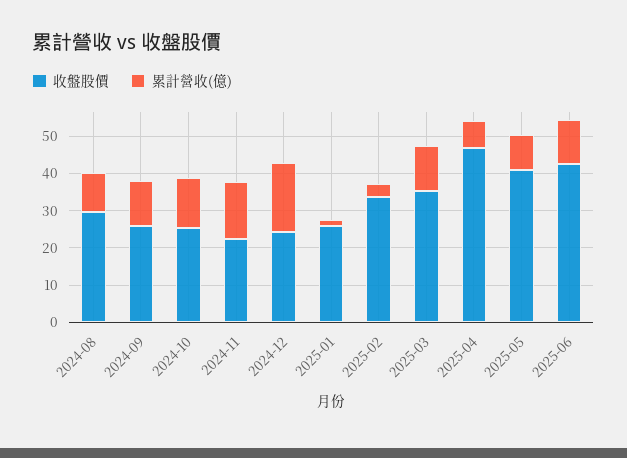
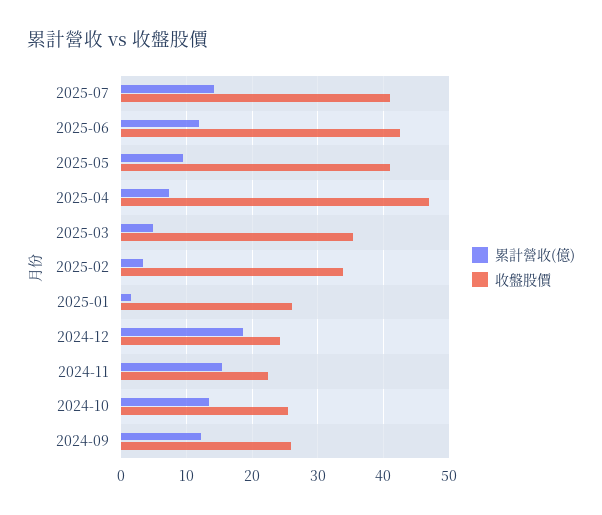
收盤股價, 2024-08: 30 -> none
累計營收(億), 2024-08: 10 -> none
累計營收(億), 2025-03: 12.5 -> 5
累計營收(億), 2025-07: none -> 14
收盤股價, 2025-07: none -> 41

